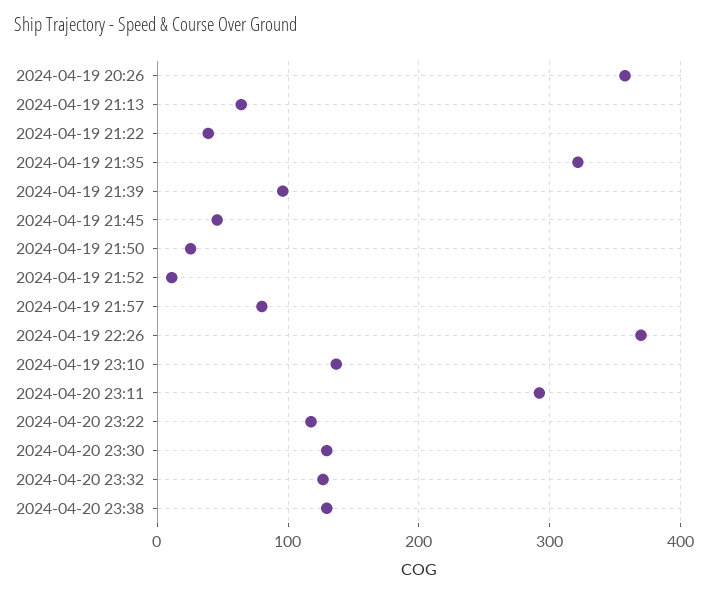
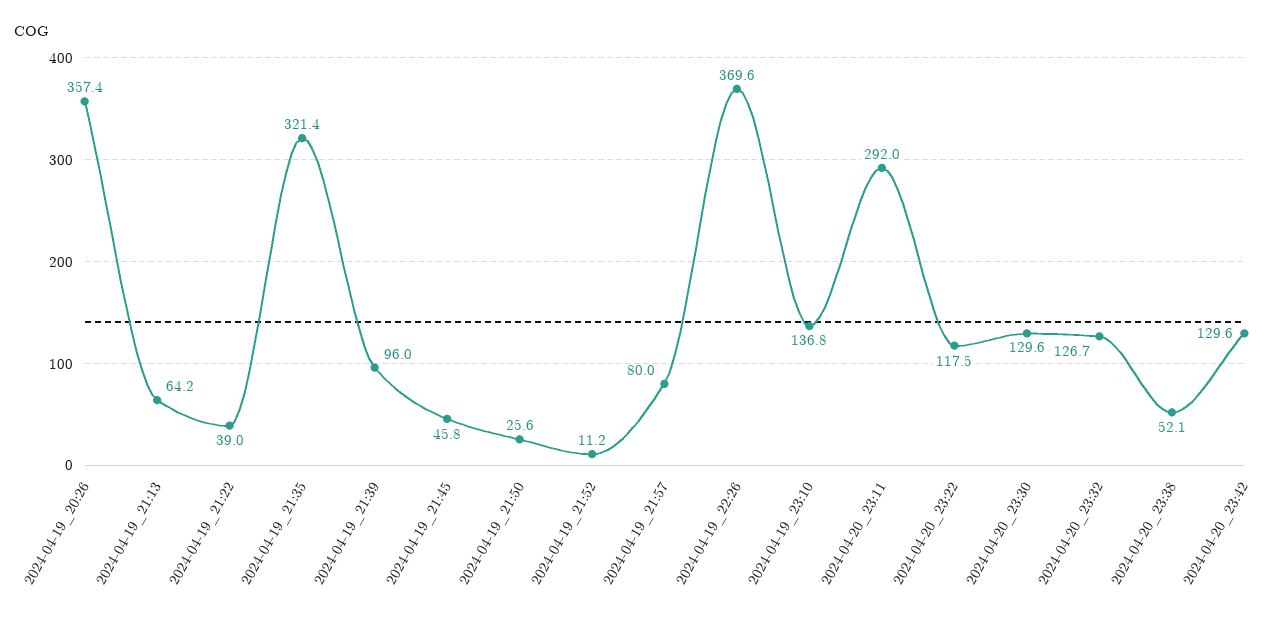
2024-04-20 23:38: 130 -> 52.1
2024-04-20_23:42: none -> 129.6

